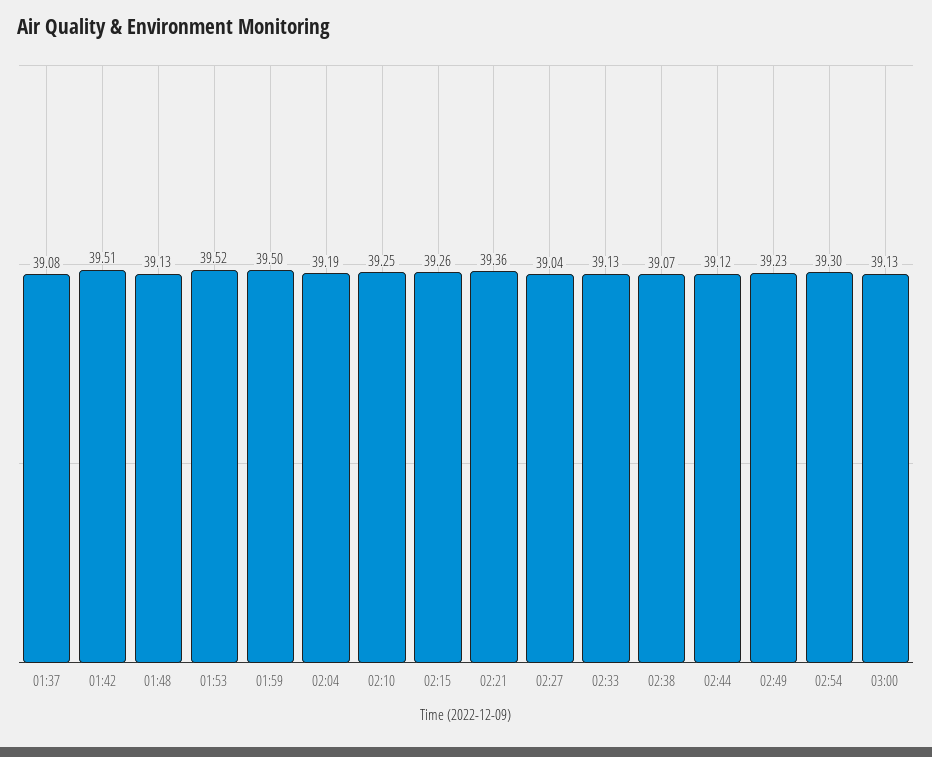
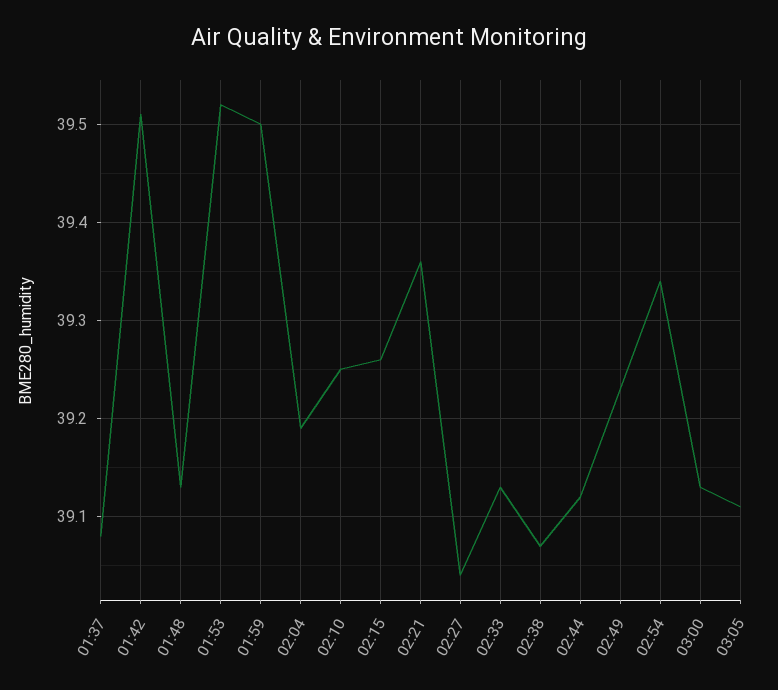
02:54: 39.3 -> 39.34
03:05: none -> 39.11

